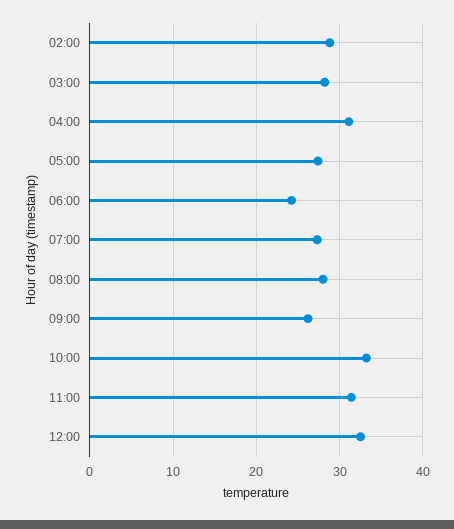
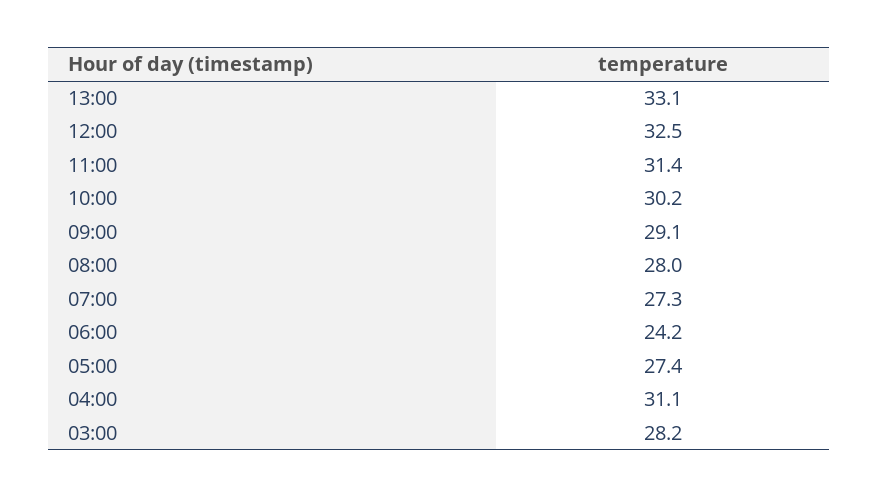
02:00: 29 -> none
09:00: 26 -> 29.1
10:00: 33 -> 30.2
13:00: none -> 33.1

